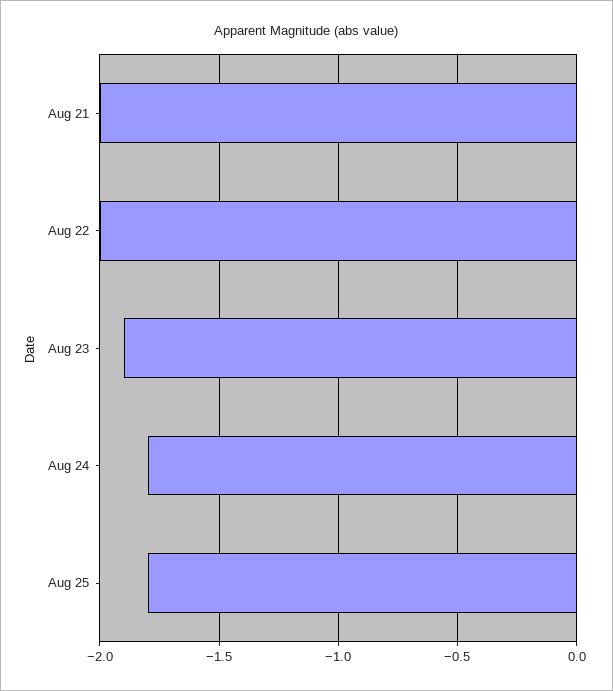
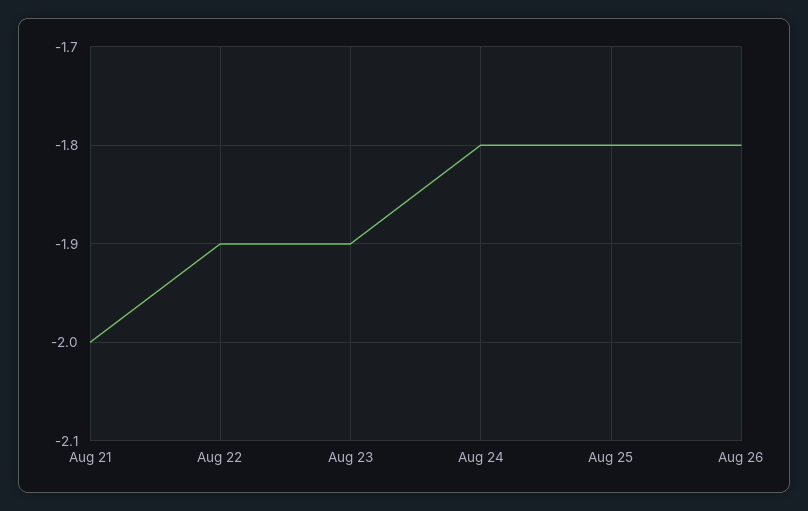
Aug 22: -2 -> -1.9
Aug 26: none -> -1.8

